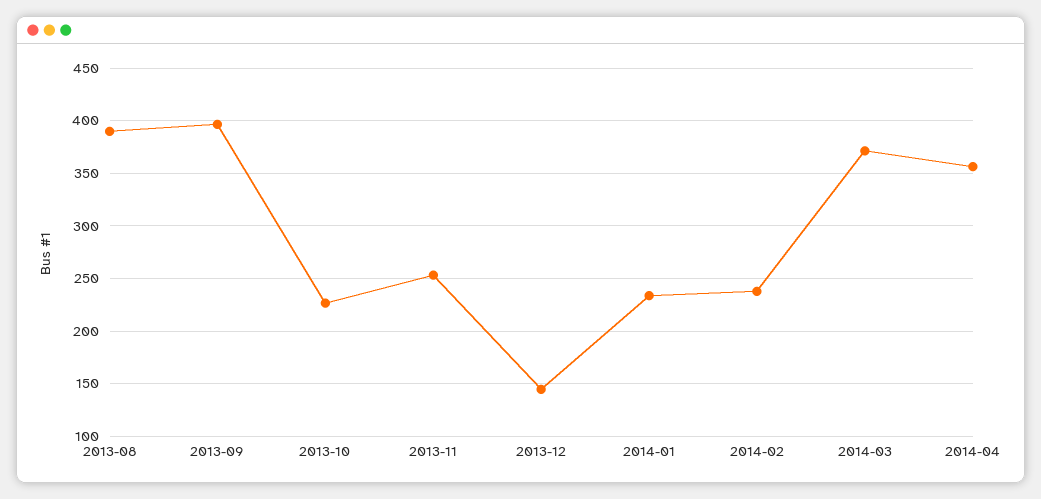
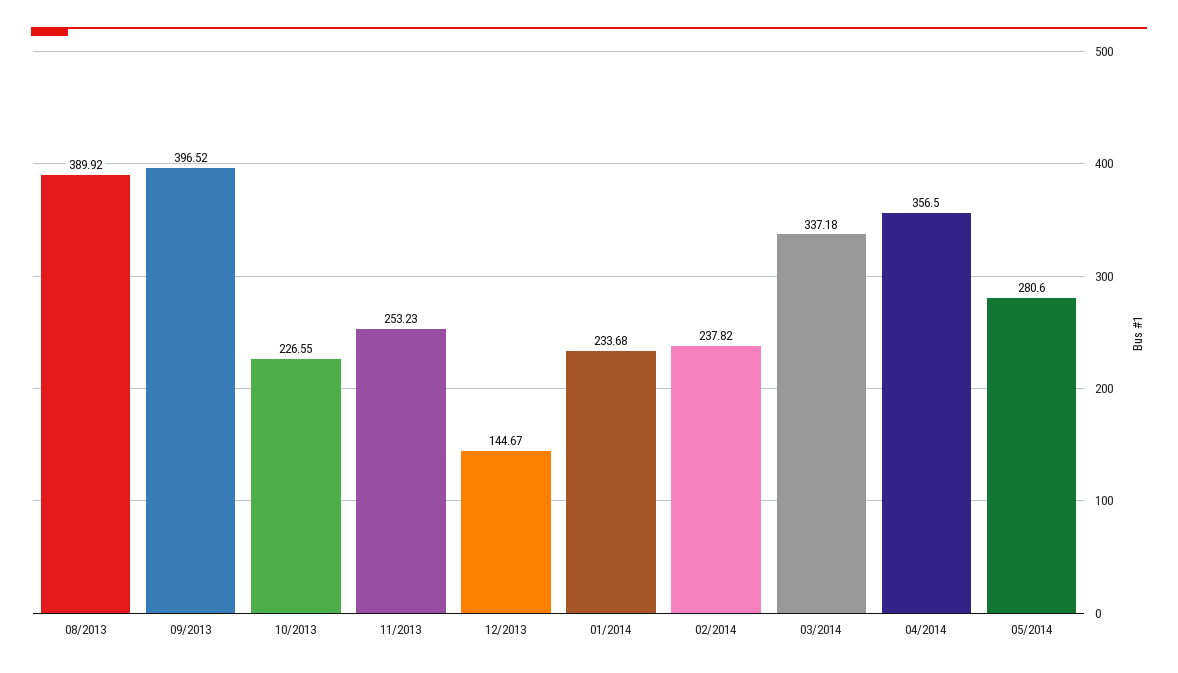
2014-03: 370 -> 337.18
05/2014: none -> 280.6

